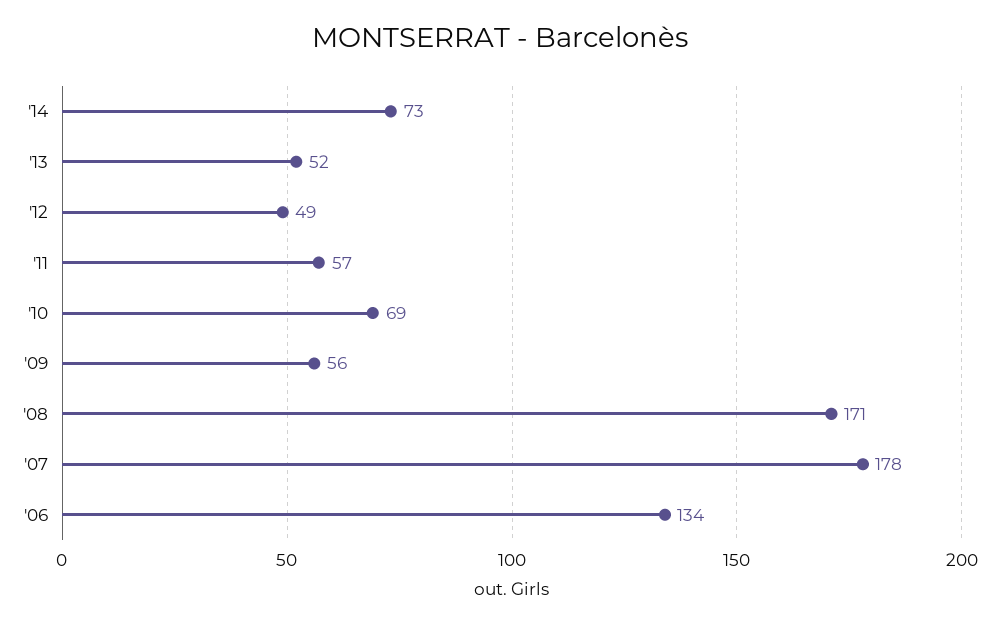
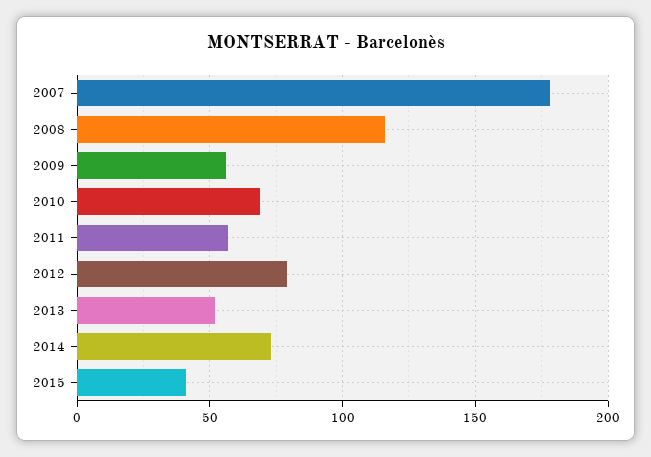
'12: 49 -> 80
'08: 171 -> 115
'06: 134 -> none
2015: none -> 40

